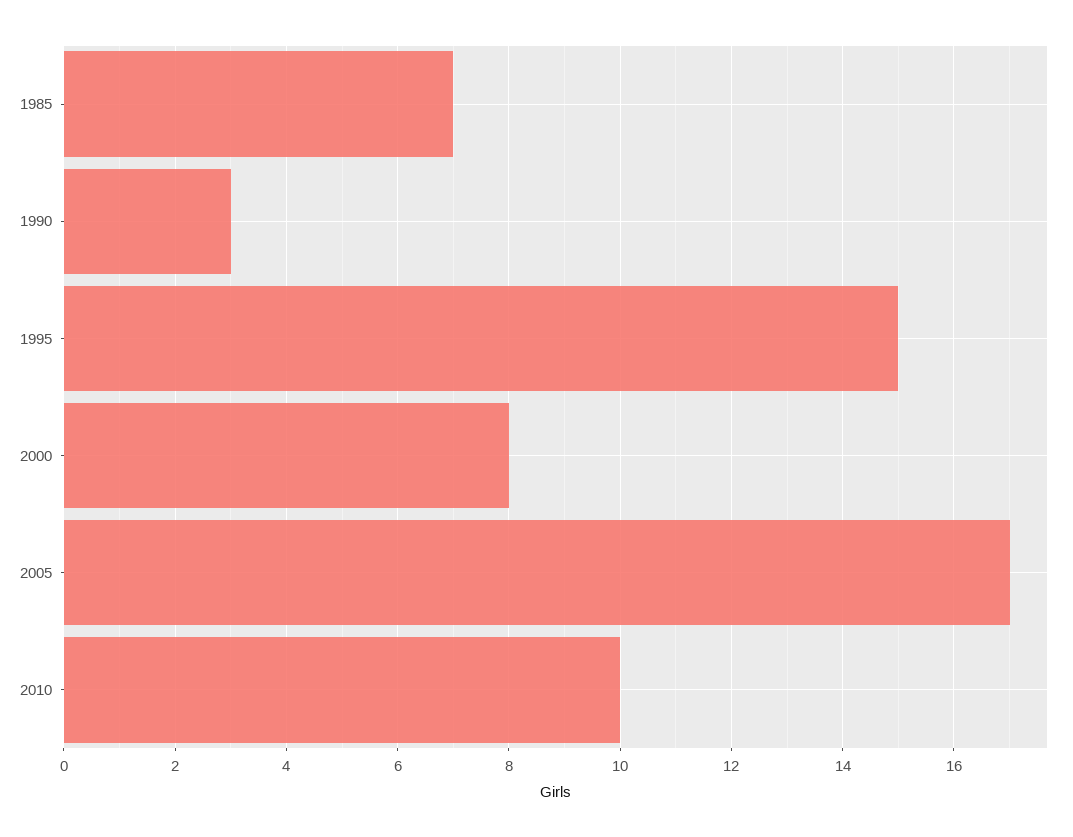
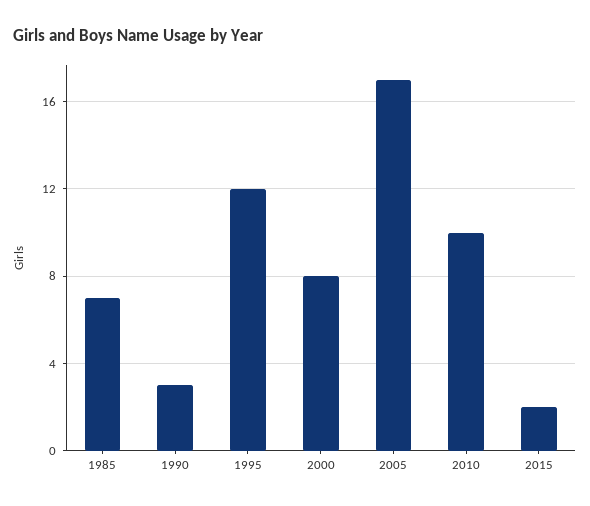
1995: 15 -> 12
2015: none -> 2

